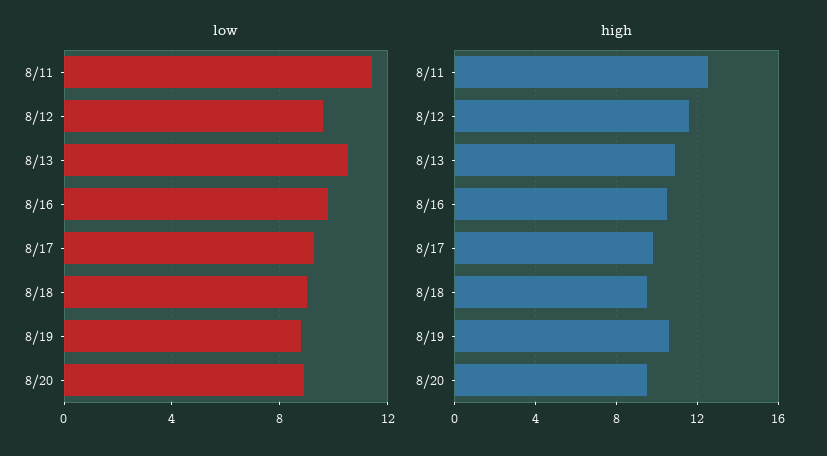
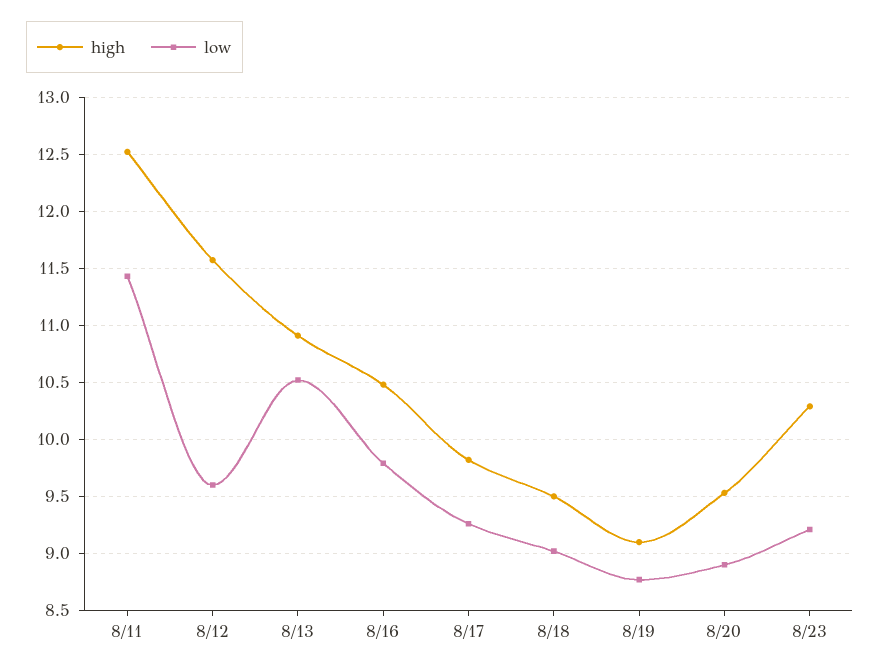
high, 8/19: 10.5 -> 9.1
high, 8/23: none -> 10.3
low, 8/23: none -> 9.2

